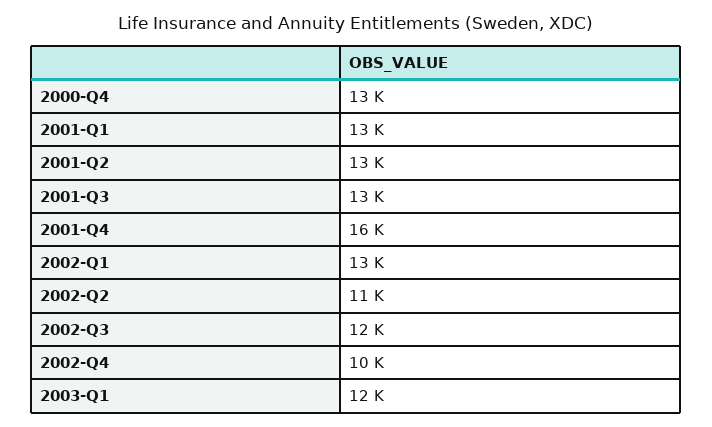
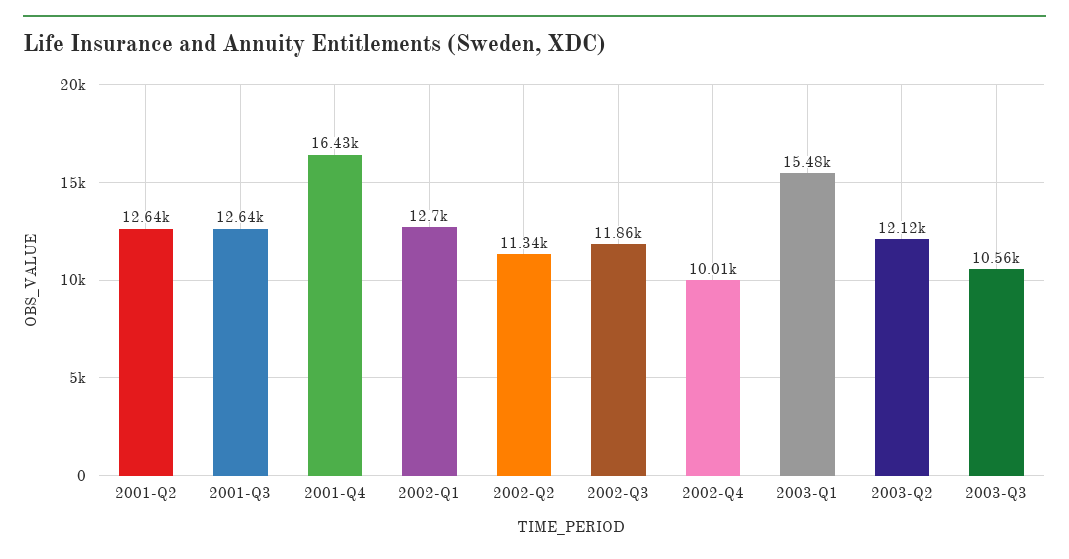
2000-Q4: 13000 -> none
2001-Q1: 13000 -> none
2003-Q1: 12000 -> 15480
2003-Q2: none -> 12120
2003-Q3: none -> 10560

